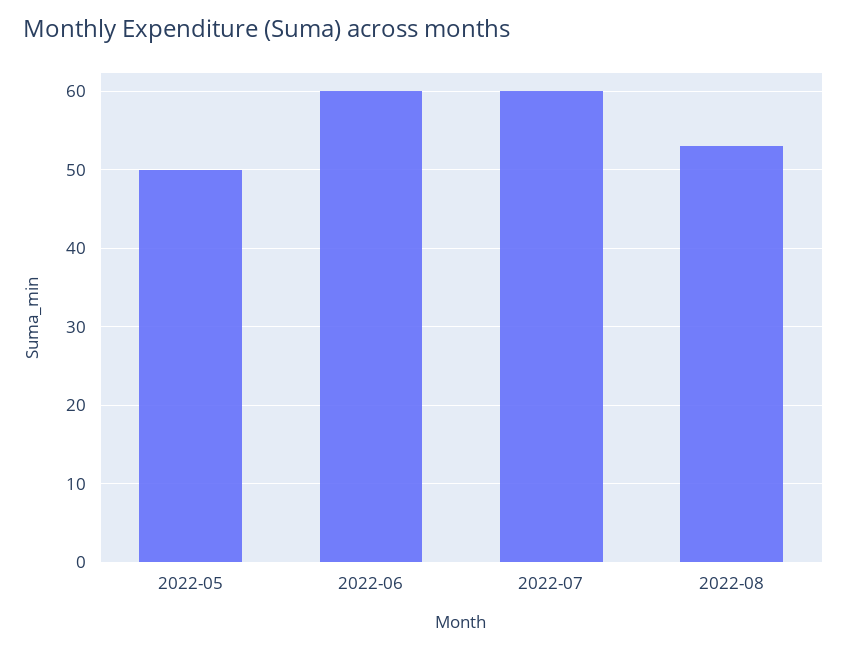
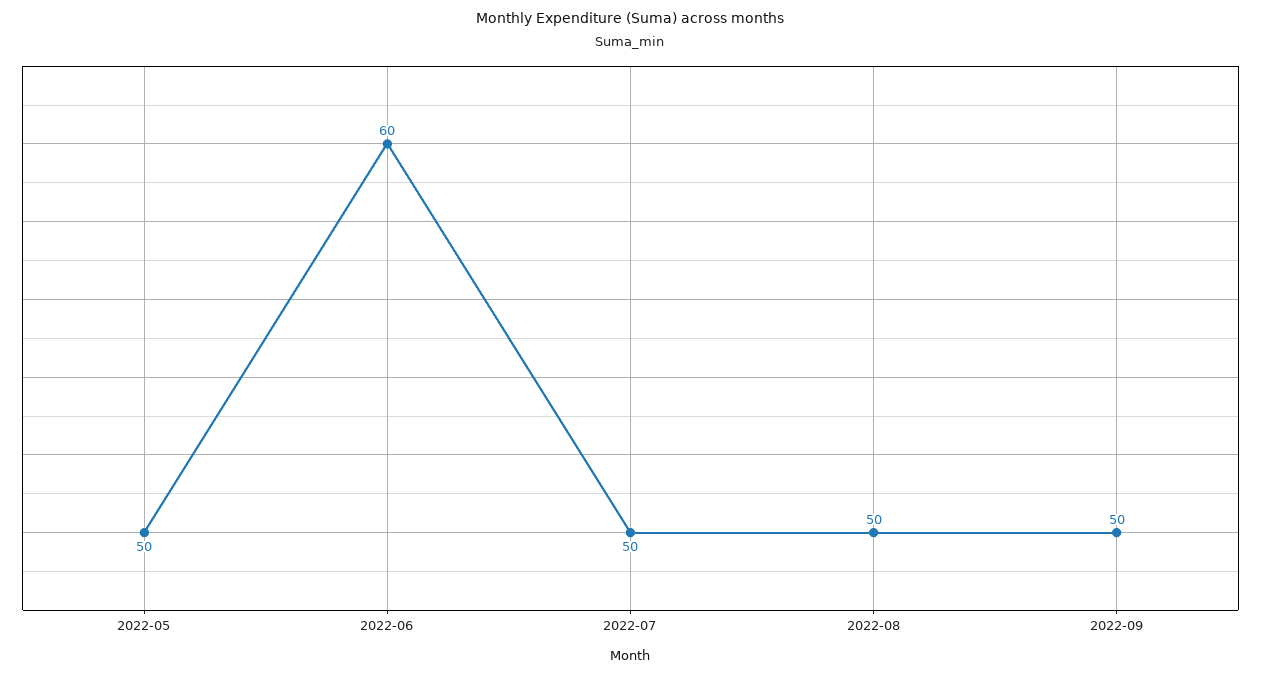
2022-07: 60 -> 50
2022-08: 53 -> 50
2022-09: none -> 50

